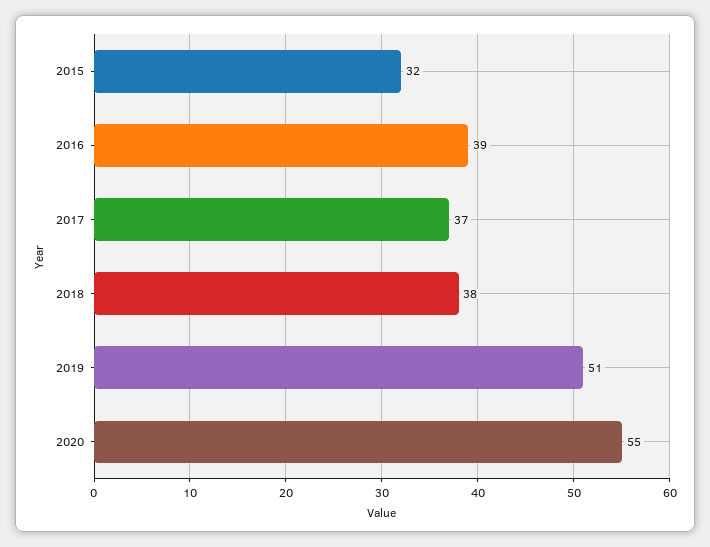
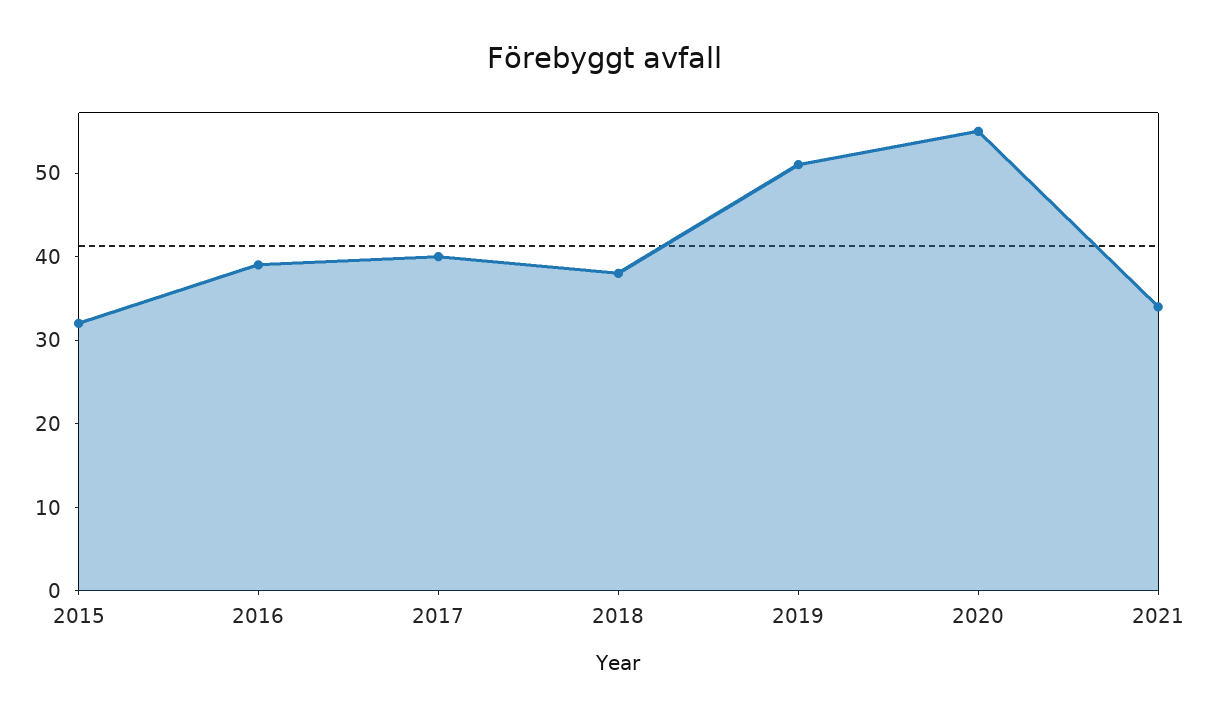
2017: 37 -> 40
2021: none -> 34

